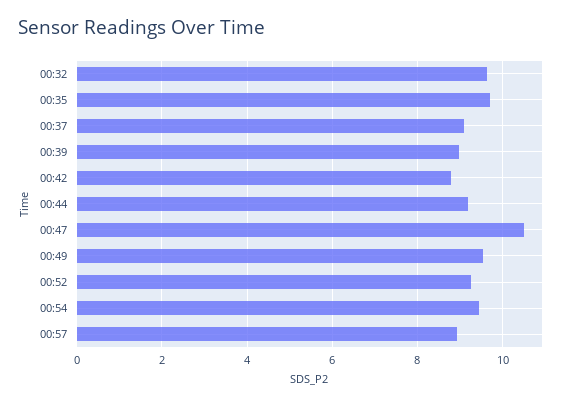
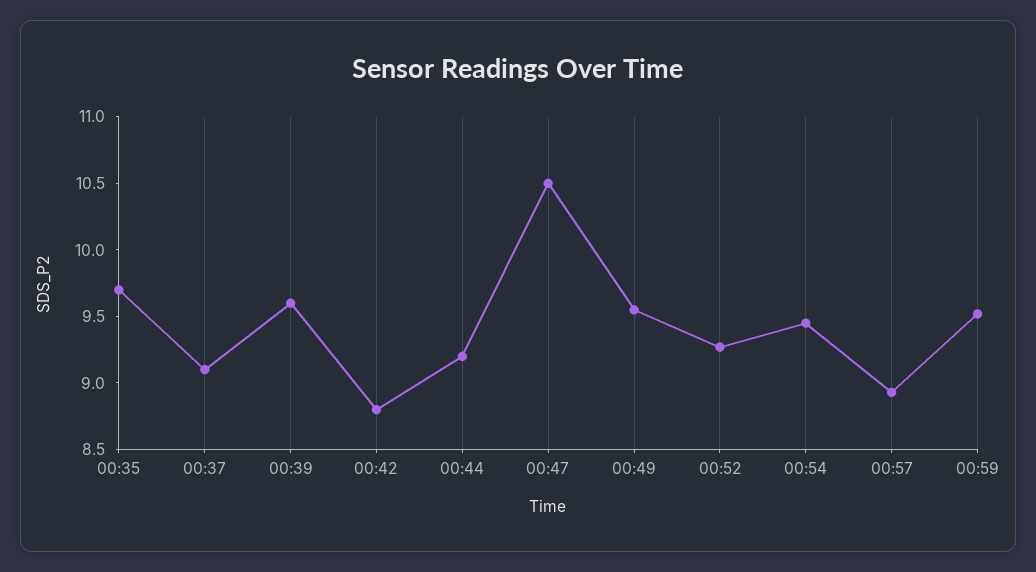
00:32: 9.6 -> none
00:39: 9 -> 9.6
00:59: none -> 9.5

